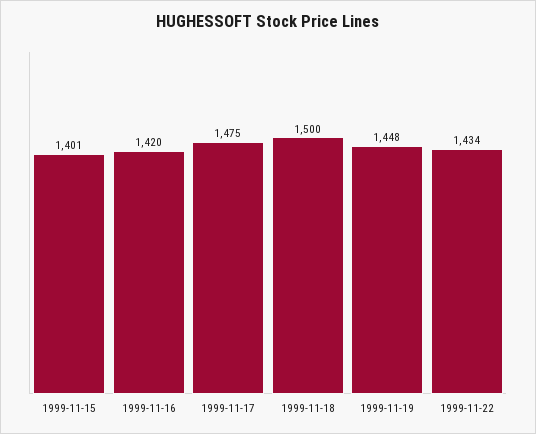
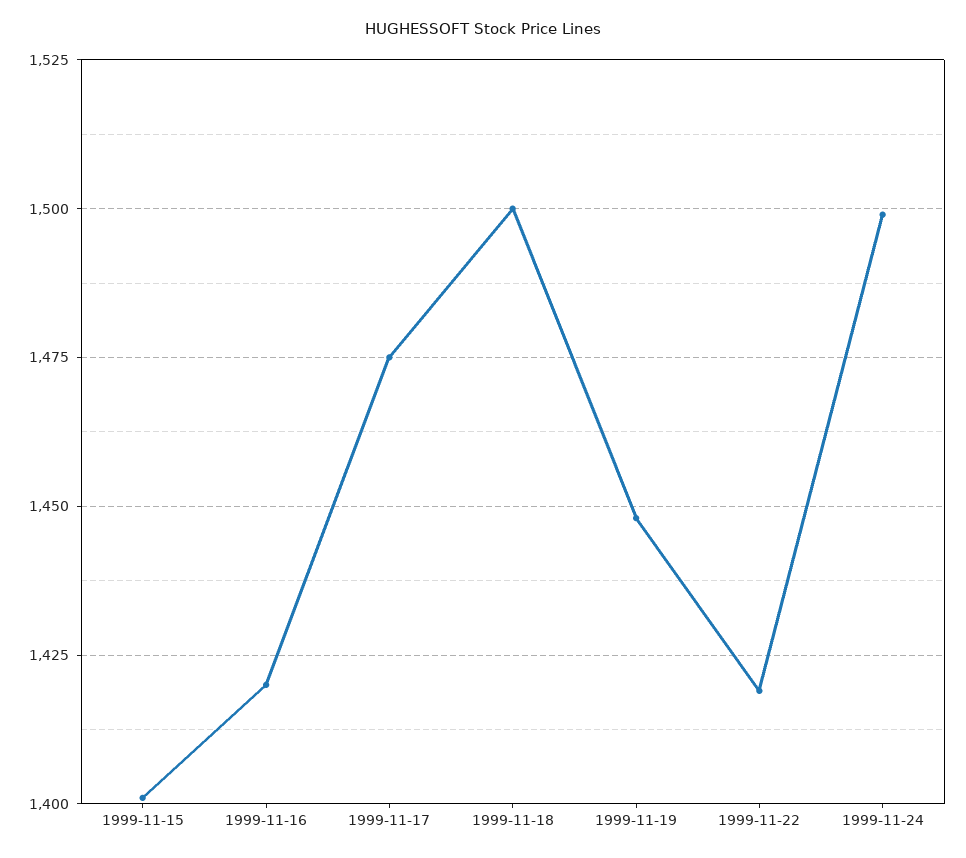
1999-11-22: 1434 -> 1420
1999-11-24: none -> 1500

